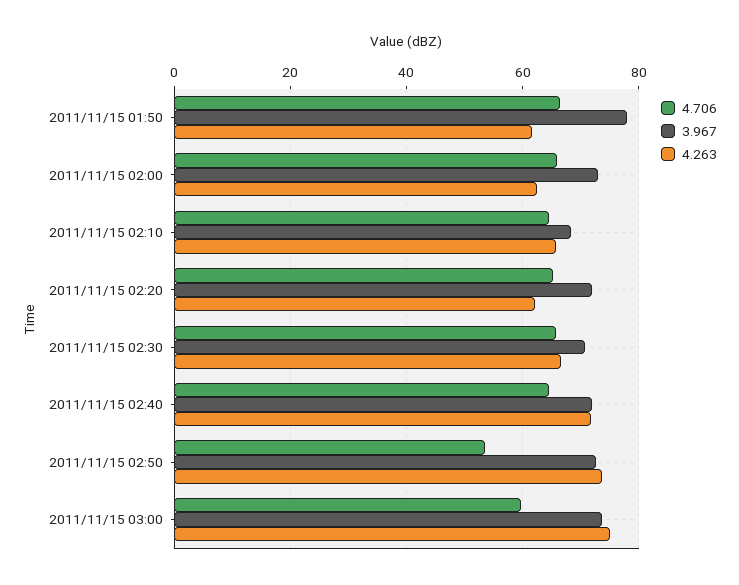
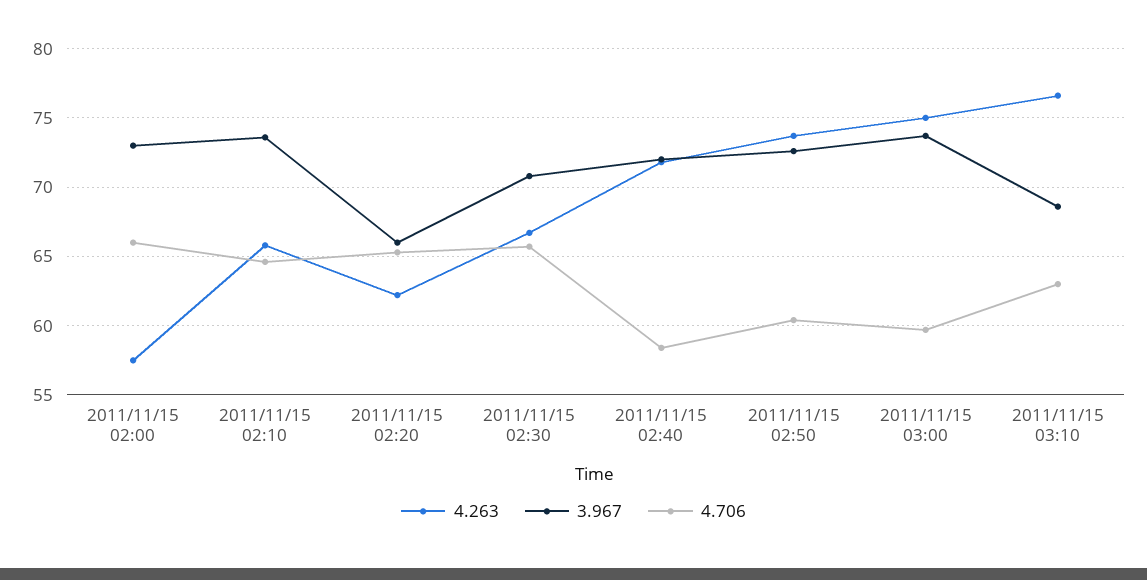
4.706, 2011/11/15 01:50: 66 -> none
3.967, 2011/11/15 01:50: 78 -> none
4.263, 2011/11/15 01:50: 62 -> none
4.263, 2011/11/15 02:00: 62 -> 57.5
3.967, 2011/11/15 02:10: 68 -> 73.5
3.967, 2011/11/15 02:20: 72 -> 66
4.706, 2011/11/15 02:40: 64 -> 58.5
4.706, 2011/11/15 02:50: 54 -> 60.5
4.263, 2011/11/15 03:10: none -> 76.5
3.967, 2011/11/15 03:10: none -> 68.5
4.706, 2011/11/15 03:10: none -> 63

